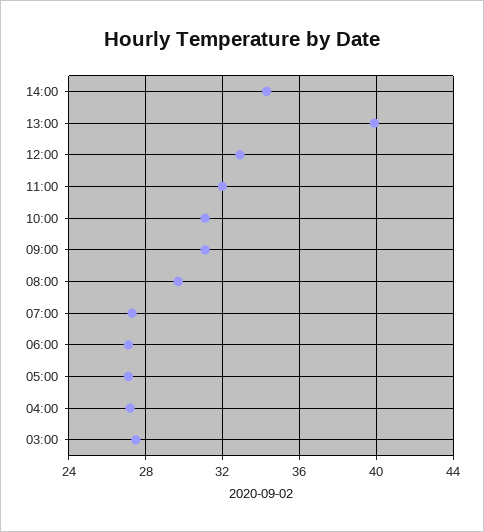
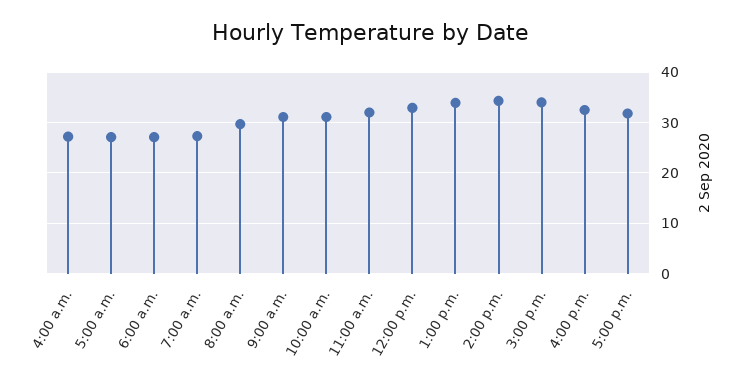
13:00: 40 -> 34
03:00: 27.5 -> none
3:00 p.m.: none -> 34
4:00 p.m.: none -> 32
5:00 p.m.: none -> 32

